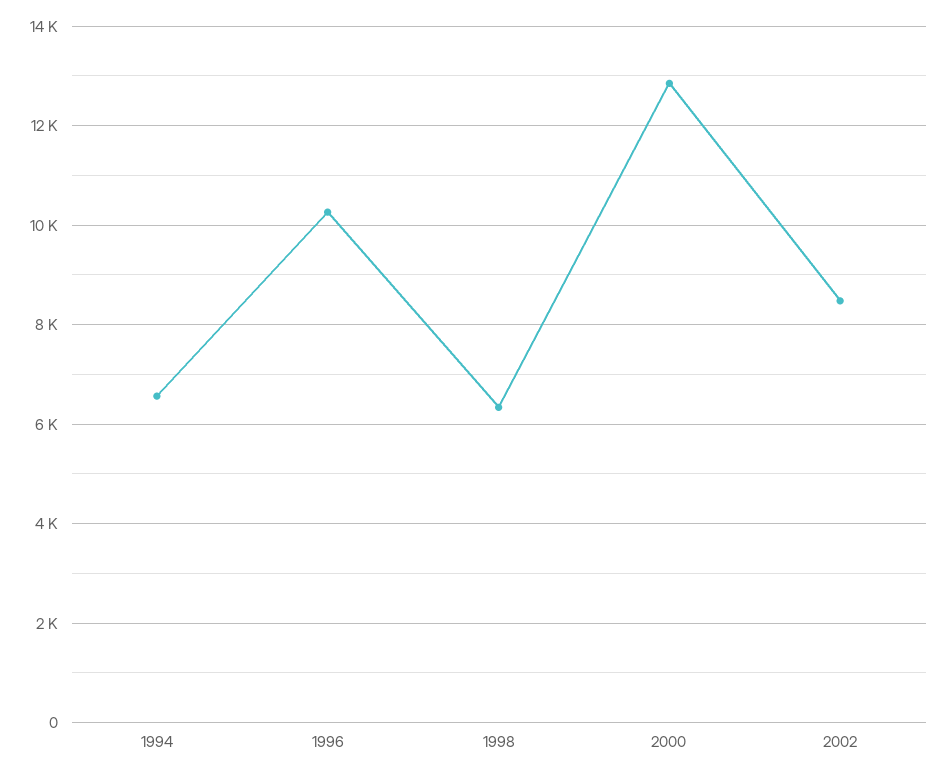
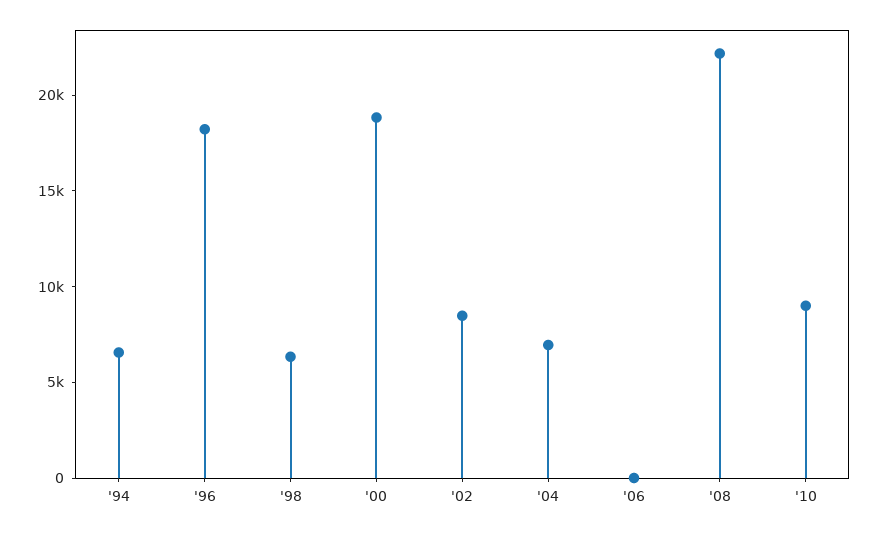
1996: 10200 -> 18000
2000: 12800 -> 19000
'04: none -> 7000
'06: none -> 0
'08: none -> 22000
'10: none -> 9000

